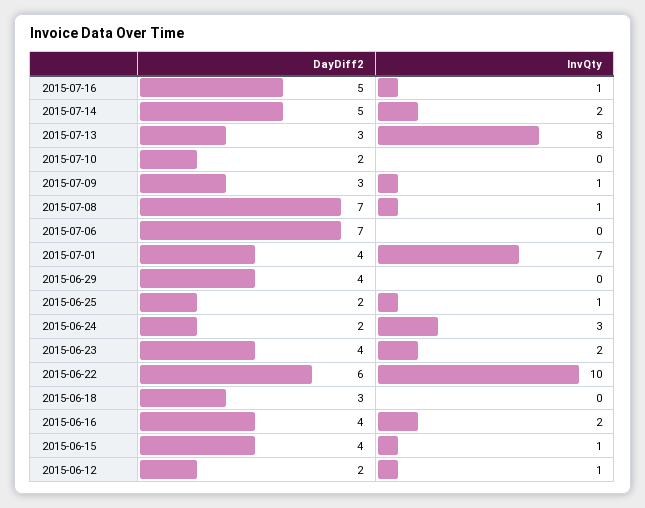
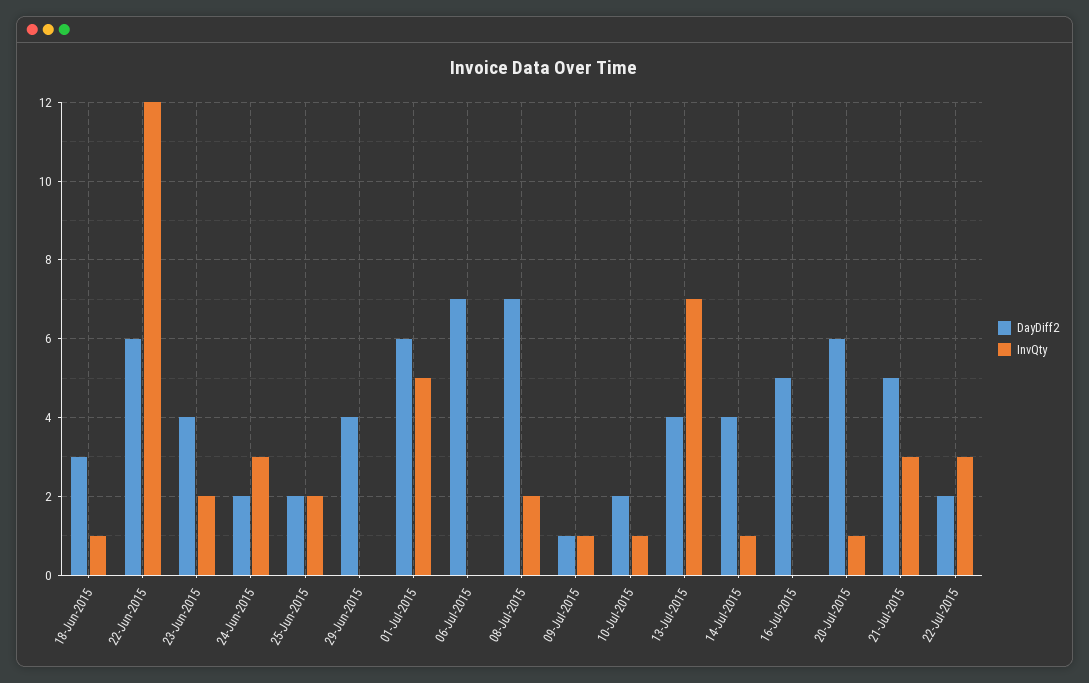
InvQty, 2015-07-16: 1 -> 0
DayDiff2, 2015-07-14: 5 -> 4
InvQty, 2015-07-14: 2 -> 1
DayDiff2, 2015-07-13: 3 -> 4
InvQty, 2015-07-13: 8 -> 7
InvQty, 2015-07-10: 0 -> 1
DayDiff2, 2015-07-09: 3 -> 1
InvQty, 2015-07-08: 1 -> 2
DayDiff2, 2015-07-01: 4 -> 6
InvQty, 2015-07-01: 7 -> 5
InvQty, 2015-06-25: 1 -> 2
InvQty, 2015-06-22: 10 -> 12
InvQty, 2015-06-18: 0 -> 1
DayDiff2, 2015-06-16: 4 -> none
InvQty, 2015-06-16: 2 -> none
DayDiff2, 2015-06-15: 4 -> none
InvQty, 2015-06-15: 1 -> none
DayDiff2, 2015-06-12: 2 -> none
InvQty, 2015-06-12: 1 -> none
DayDiff2, 20-Jul-2015: none -> 6
InvQty, 20-Jul-2015: none -> 1
DayDiff2, 21-Jul-2015: none -> 5
InvQty, 21-Jul-2015: none -> 3
DayDiff2, 22-Jul-2015: none -> 2
InvQty, 22-Jul-2015: none -> 3

